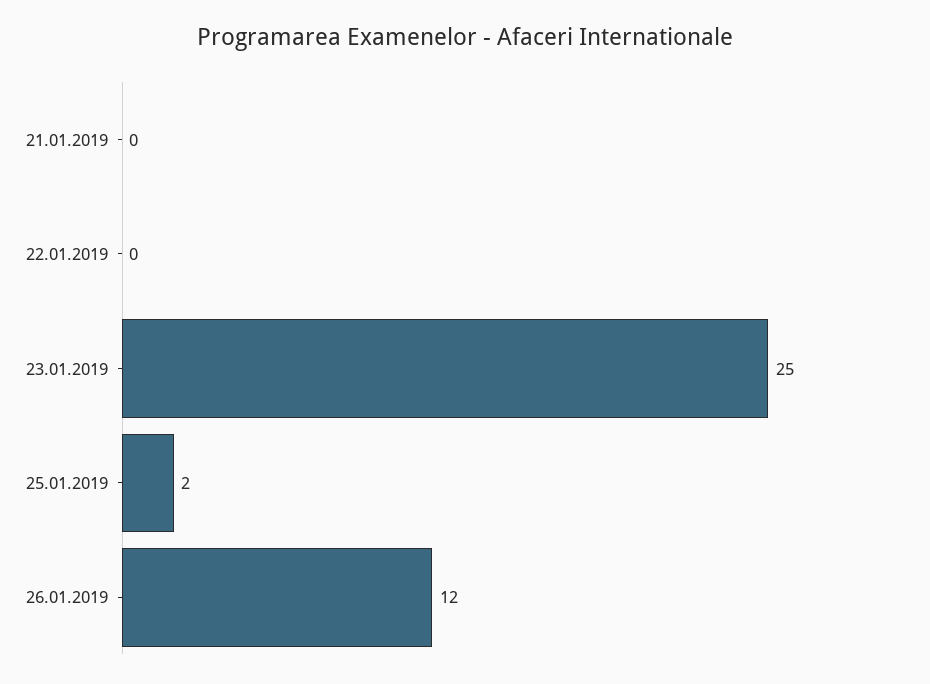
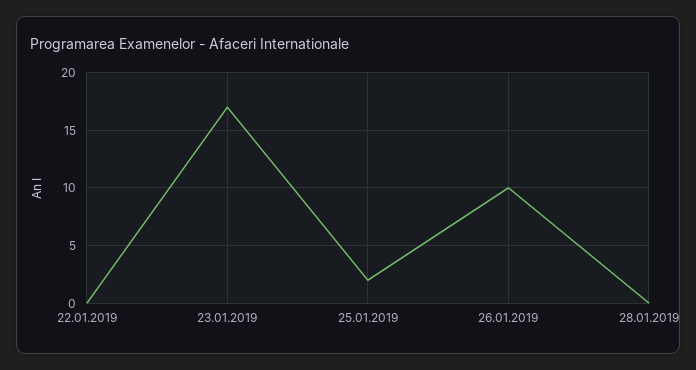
21.01.2019: 0 -> none
23.01.2019: 25 -> 17
26.01.2019: 12 -> 10
28.01.2019: none -> 0

